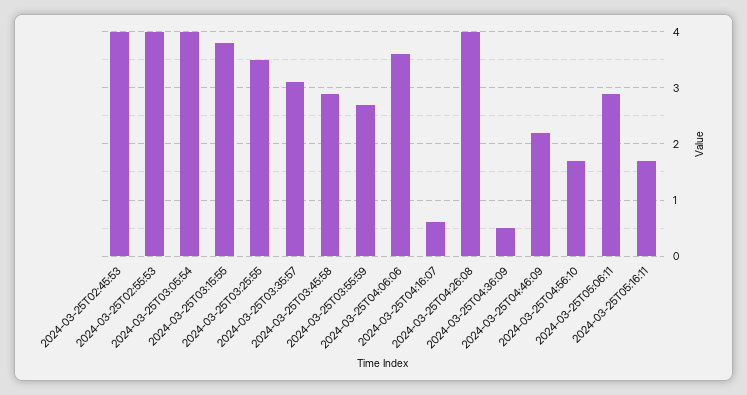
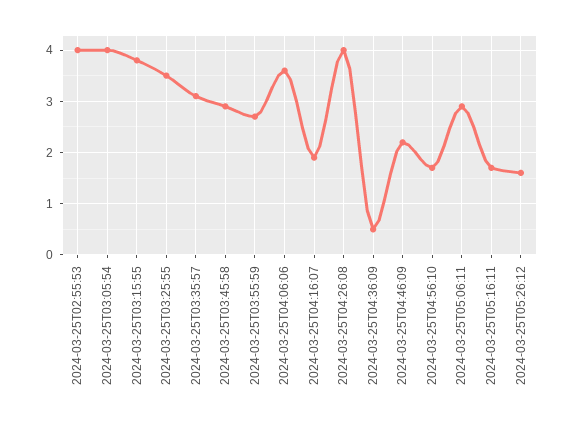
2024-03-25T02:45:53: 4 -> none
2024-03-25T04:16:07: 0.5 -> 2
2024-03-25T05:26:12: none -> 1.5

